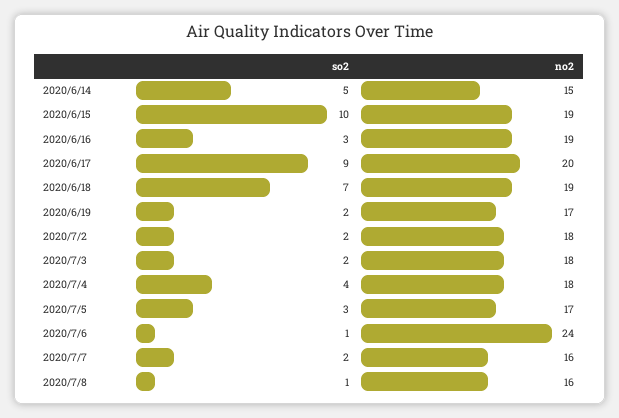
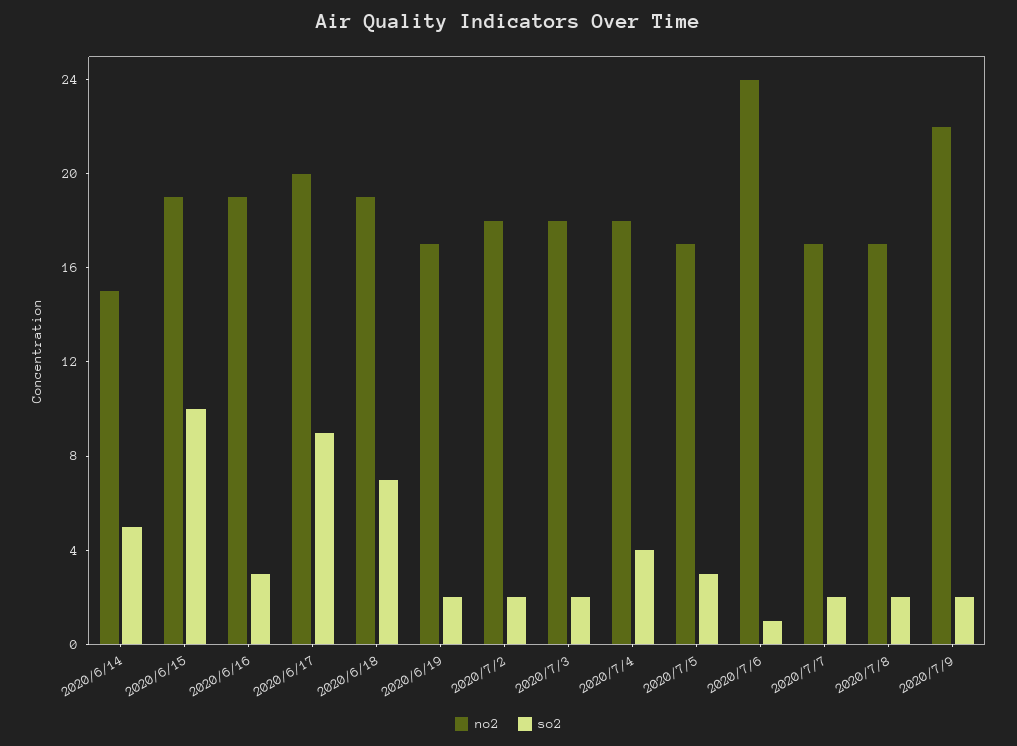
no2, 2020/7/7: 16 -> 17
so2, 2020/7/8: 1 -> 2
no2, 2020/7/8: 16 -> 17
no2, 2020/7/9: none -> 22
so2, 2020/7/9: none -> 2

